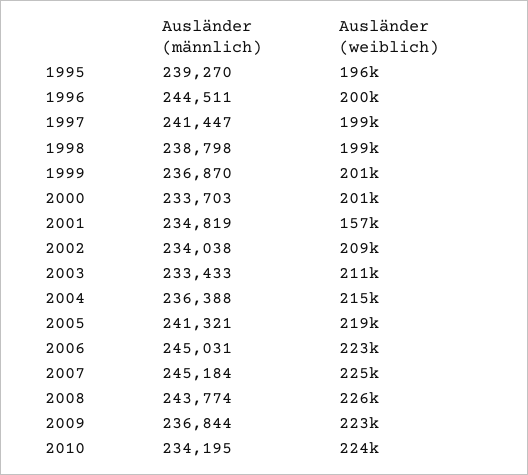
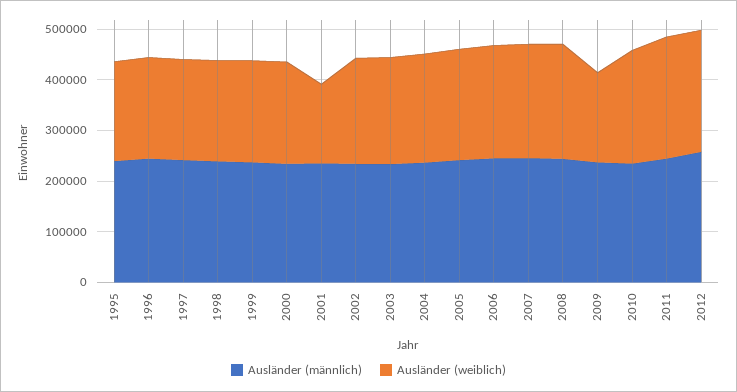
Ausländer (weiblich), 2009: 223000 -> 180000
Ausländer (männlich), 2011: none -> 240000
Ausländer (weiblich), 2011: none -> 240000
Ausländer (männlich), 2012: none -> 260000
Ausländer (weiblich), 2012: none -> 240000

